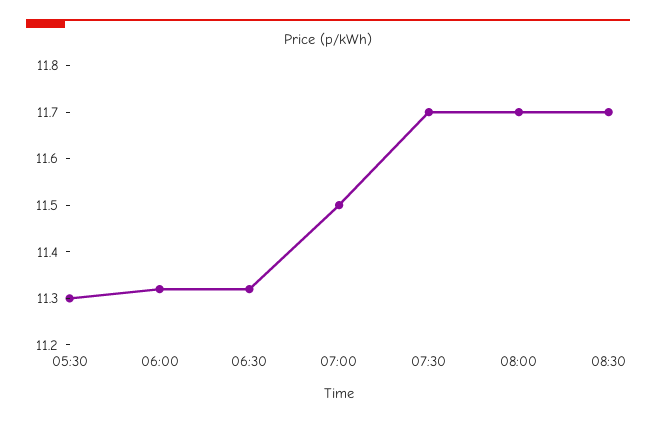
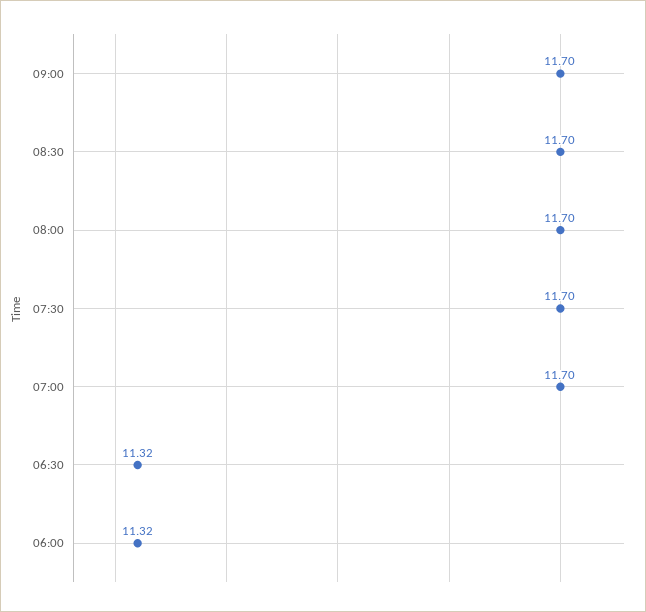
05:30: 11.3 -> none
07:00: 11.5 -> 11.7
09:00: none -> 11.7

